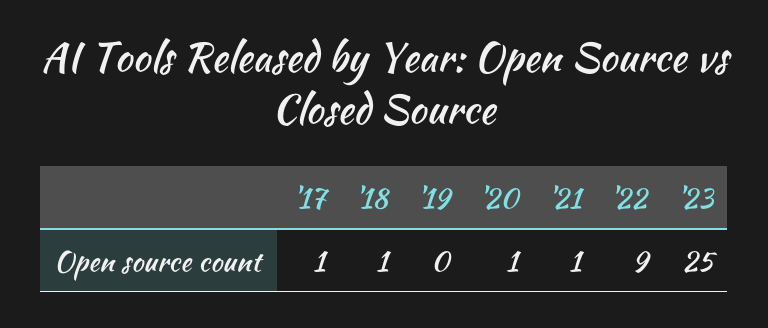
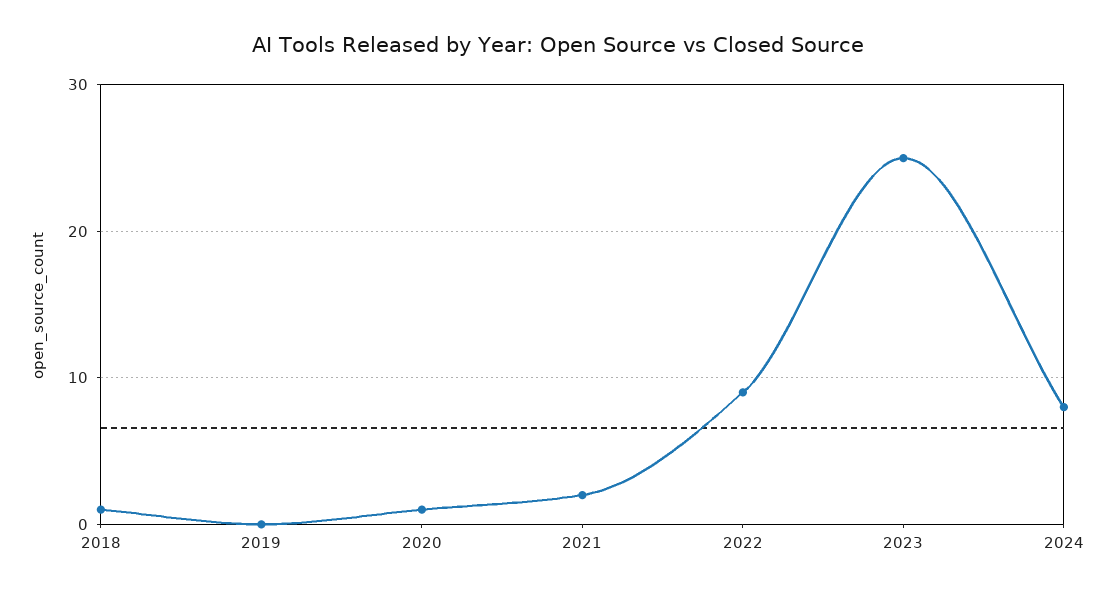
'17: 1 -> none
'21: 1 -> 2
2024: none -> 8

